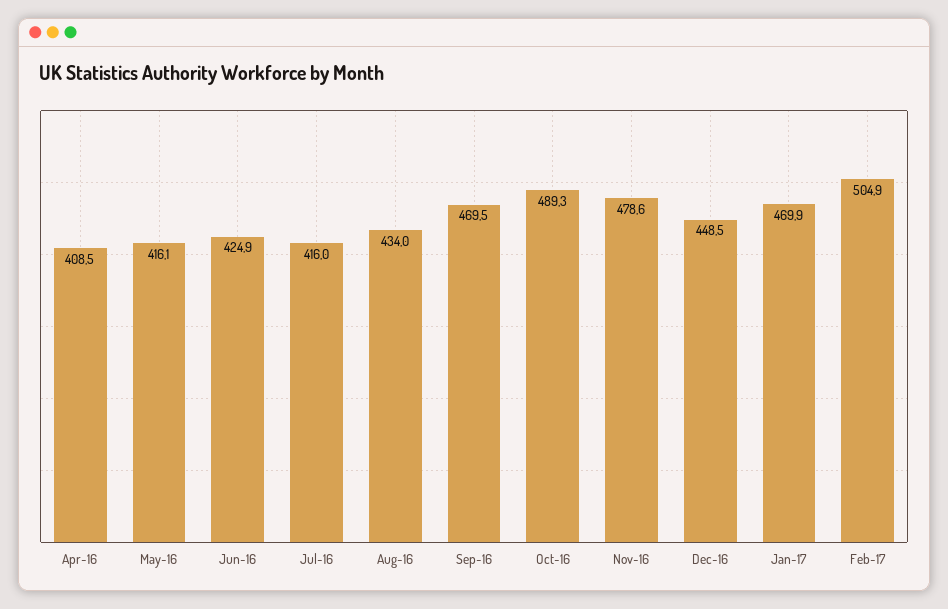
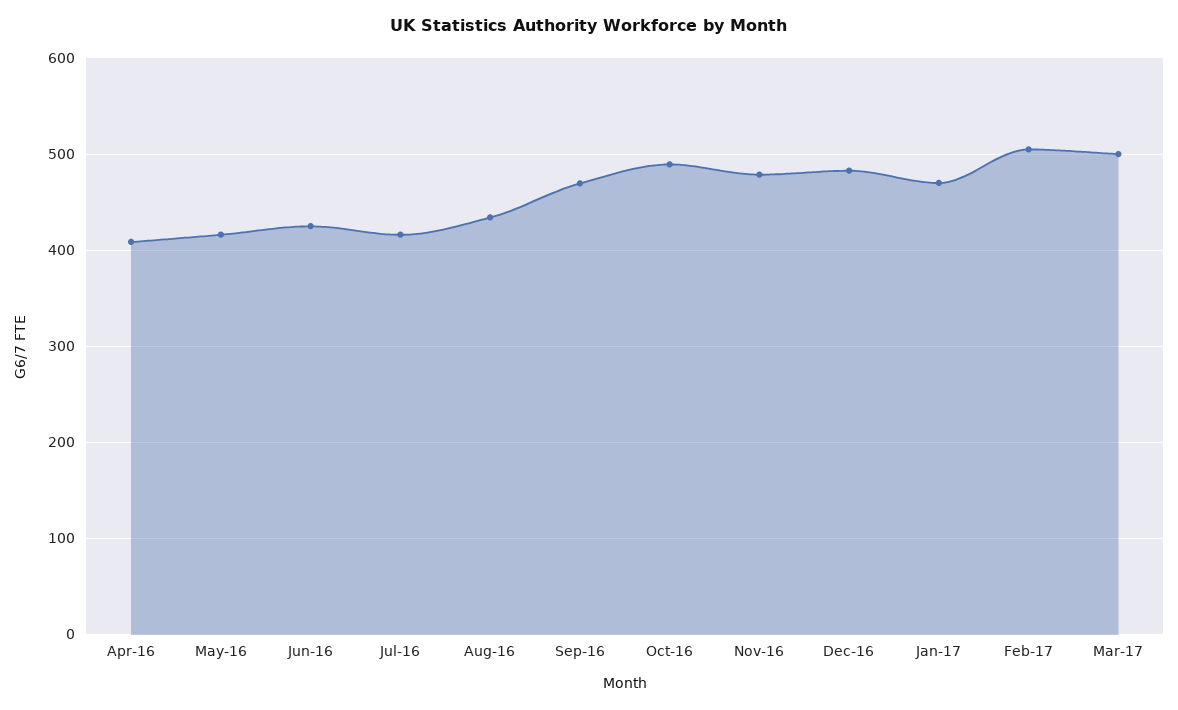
Dec-16: 448.5 -> 480
Mar-17: none -> 500

